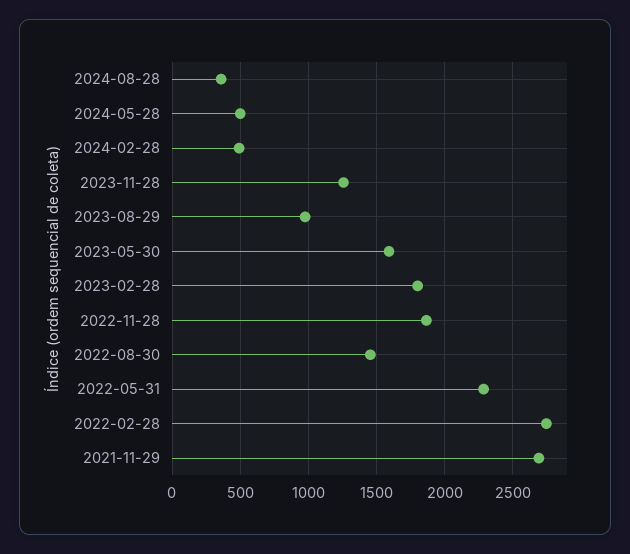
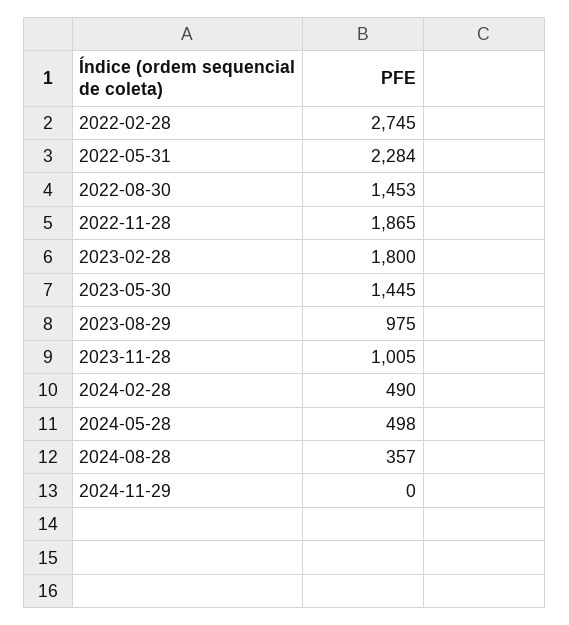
2023-11-28: 1250 -> 1005
2023-05-30: 1600 -> 1445
2021-11-29: 2700 -> none
2024-11-29: none -> 0

